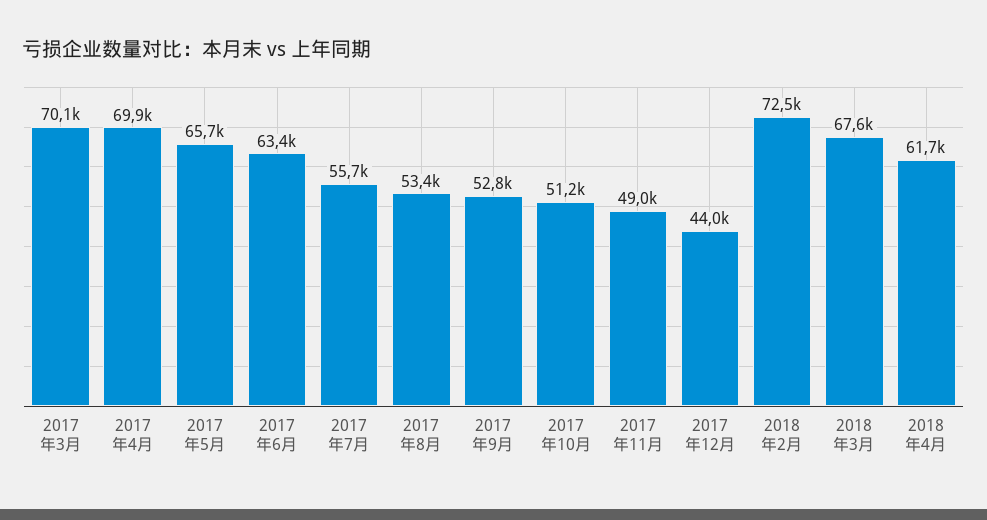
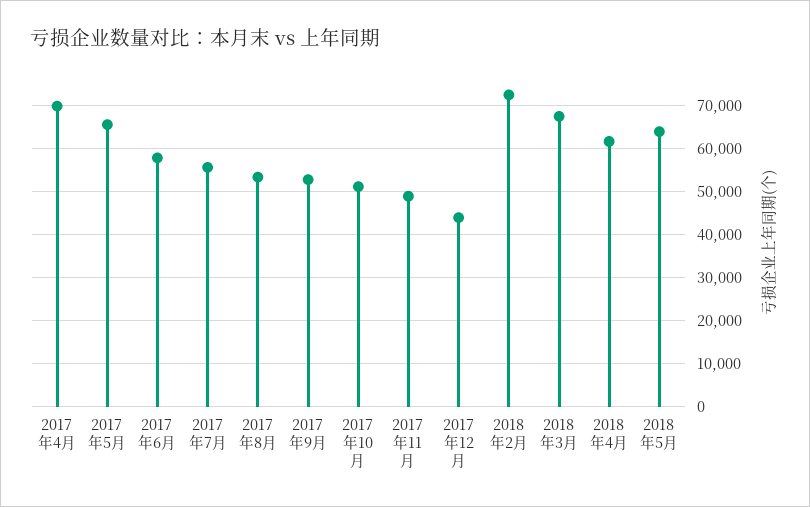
2017年3月: 70100 -> none
2017年6月: 63400 -> 58000
2018年5月: none -> 64000

